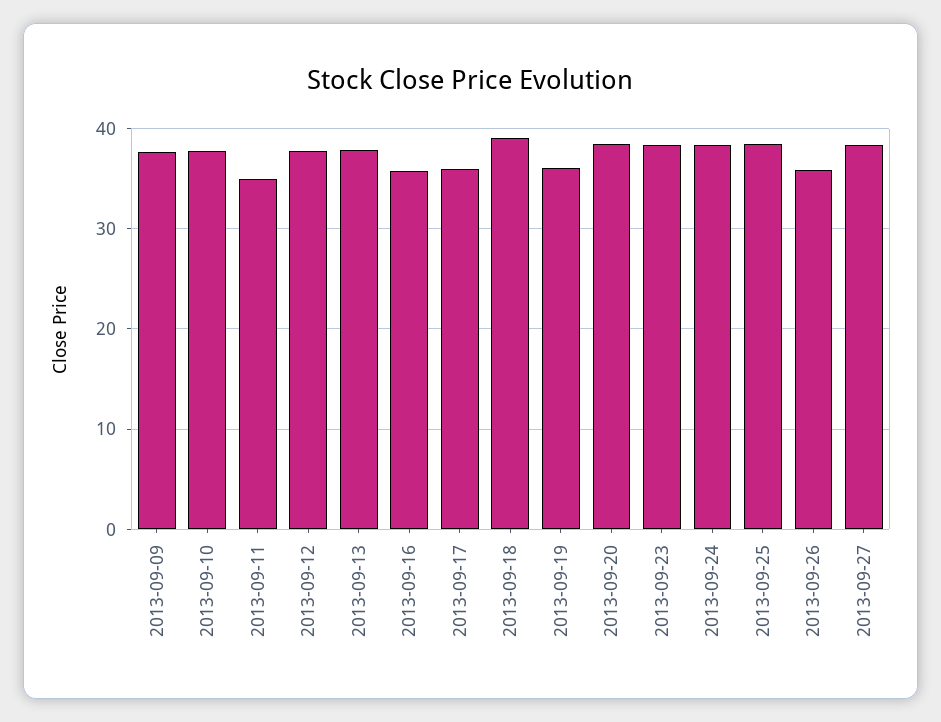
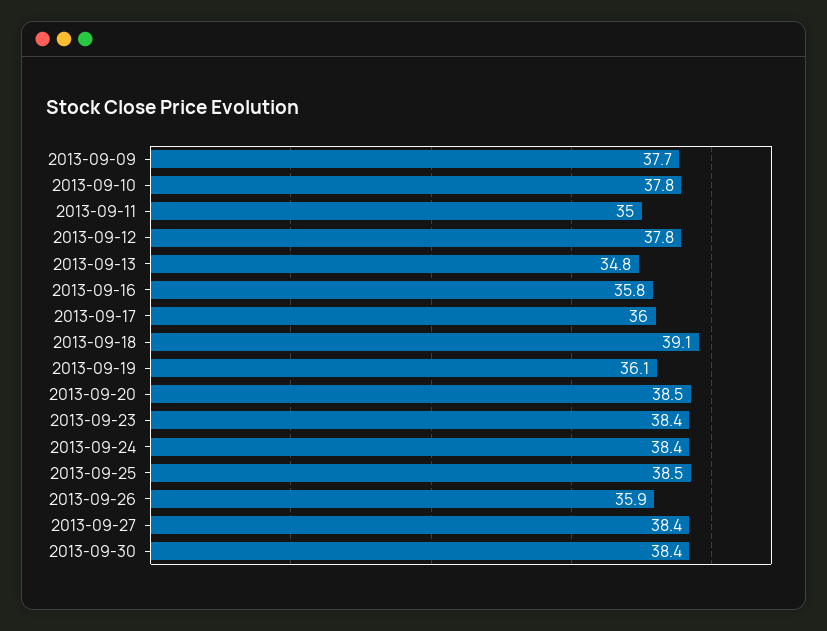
2013-09-13: 38 -> 34.8
2013-09-30: none -> 38.4

